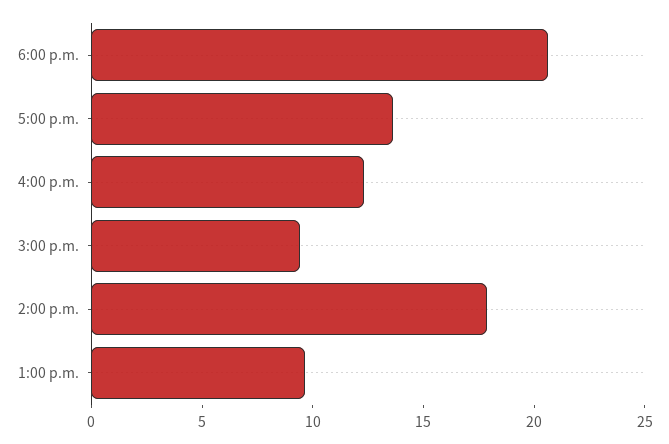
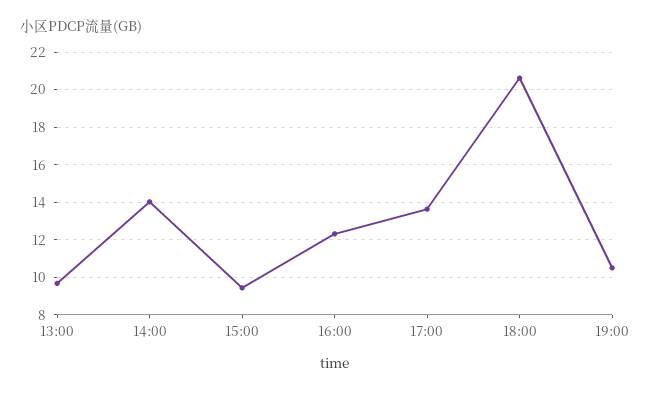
2:00 p.m.: 18 -> 14
19:00: none -> 10.5

